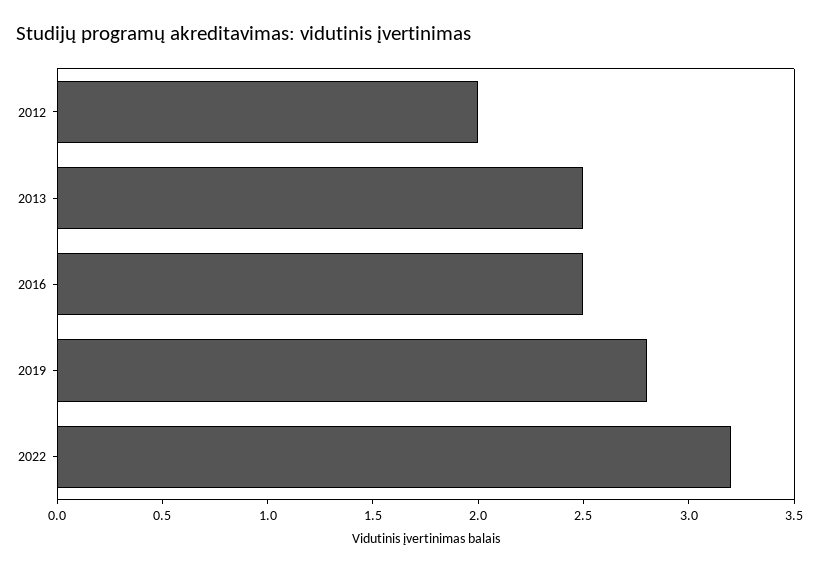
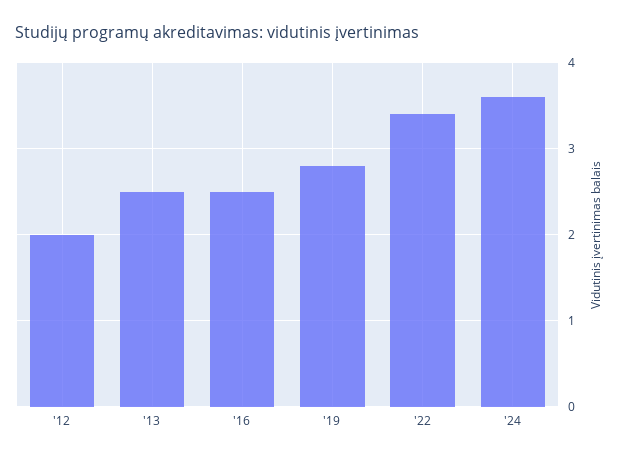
2022: 3.2 -> 3.4
'24: none -> 3.6

